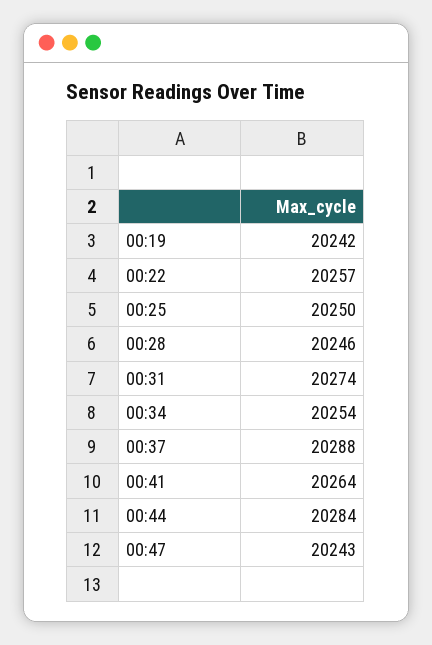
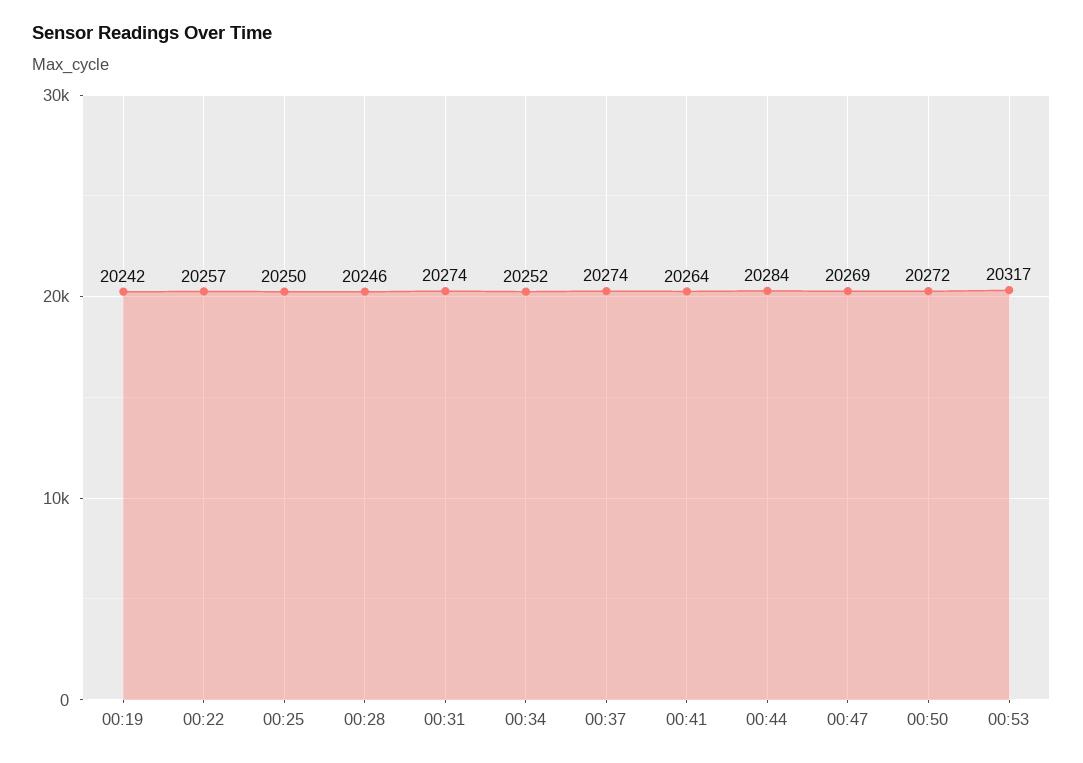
00:34: 20254 -> 20252
00:37: 20288 -> 20274
00:47: 20243 -> 20269
00:50: none -> 20272
00:53: none -> 20317

